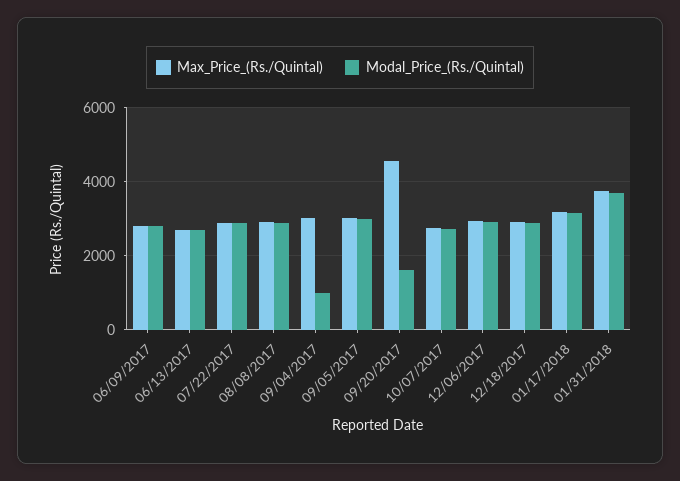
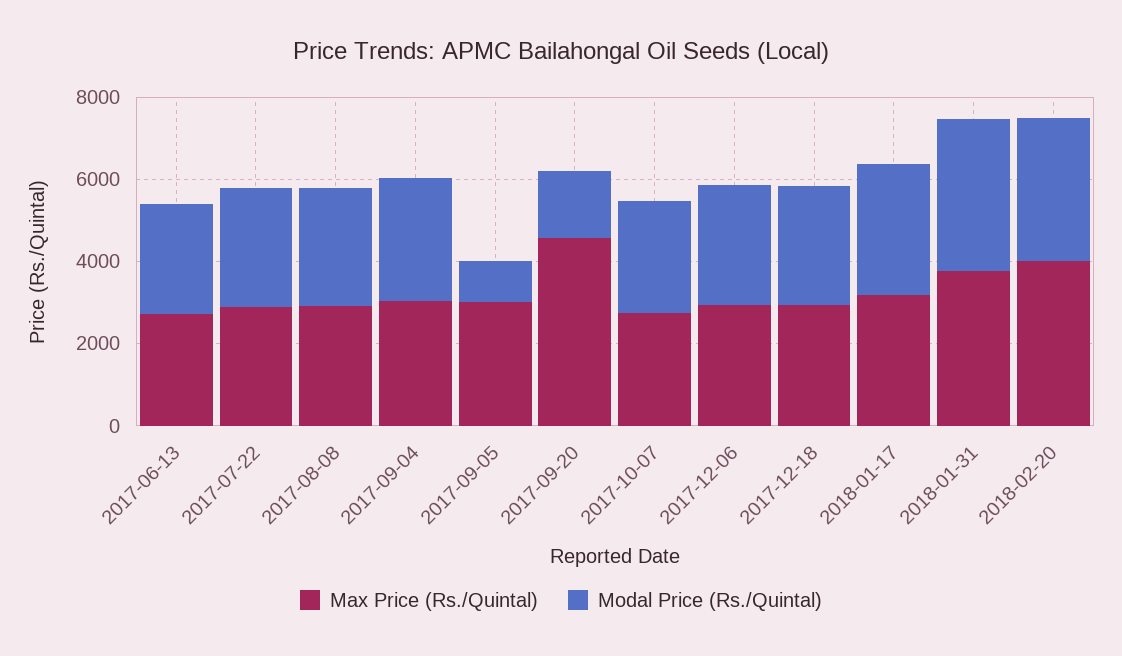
Max_Price_(Rs./Quintal), 06/09/2017: 2800 -> none
Modal_Price_(Rs./Quintal), 06/09/2017: 2800 -> none
Modal_Price_(Rs./Quintal), 09/04/2017: 1000 -> 3000
Modal_Price_(Rs./Quintal), 09/05/2017: 3000 -> 1000
Max_Price_(Rs./Quintal), 2018-02-20: none -> 4000
Modal_Price_(Rs./Quintal), 2018-02-20: none -> 3500

